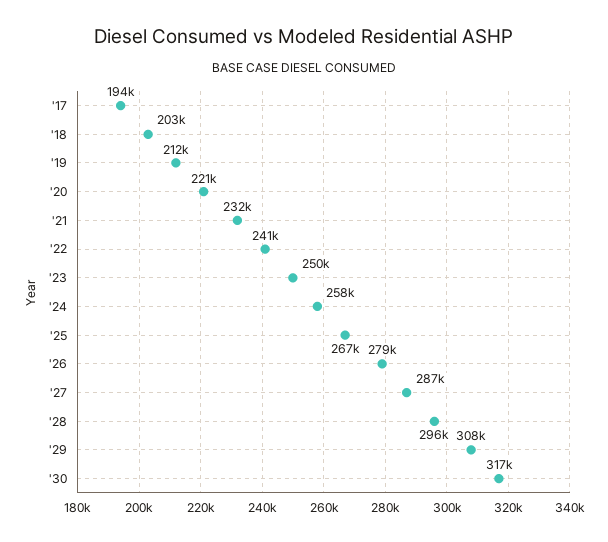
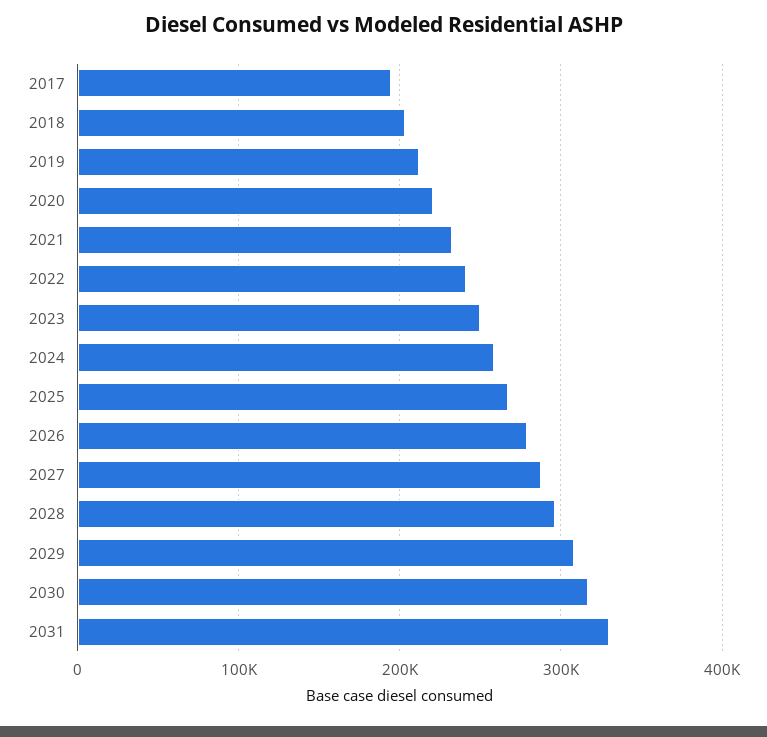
2031: none -> 330000

